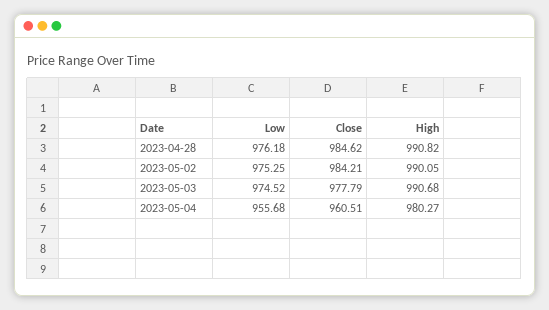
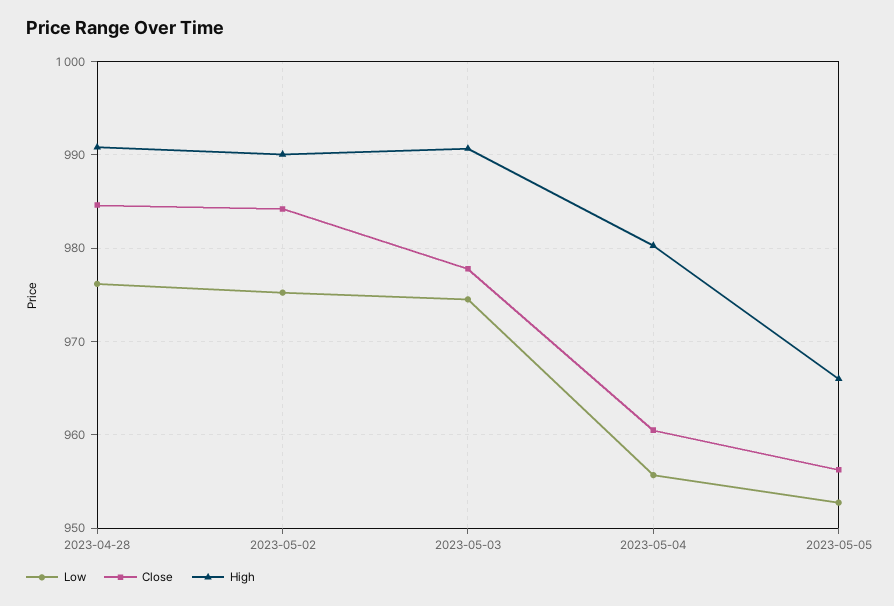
Low, 2023-05-05: none -> 953
Close, 2023-05-05: none -> 956
High, 2023-05-05: none -> 966

